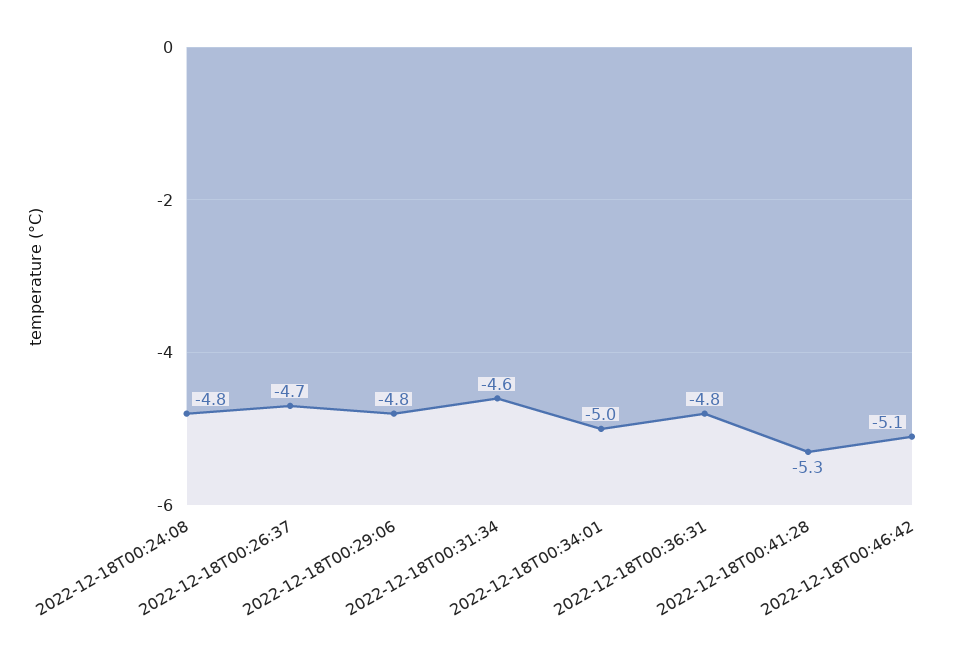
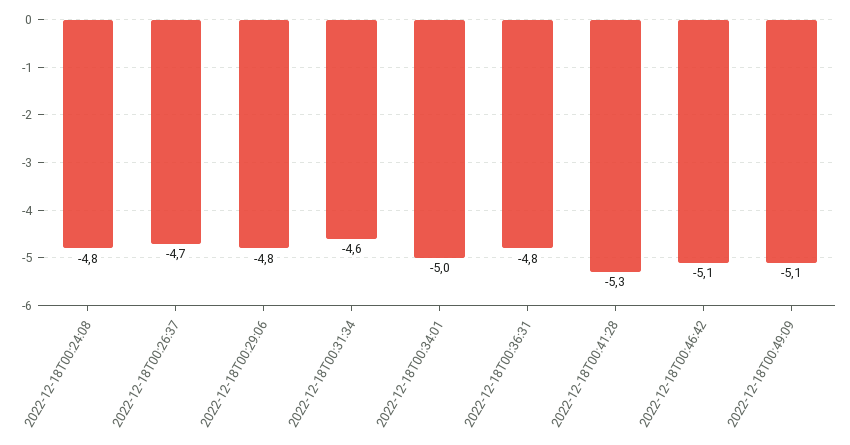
2022-12-18T00:49:09: none -> -5.1

